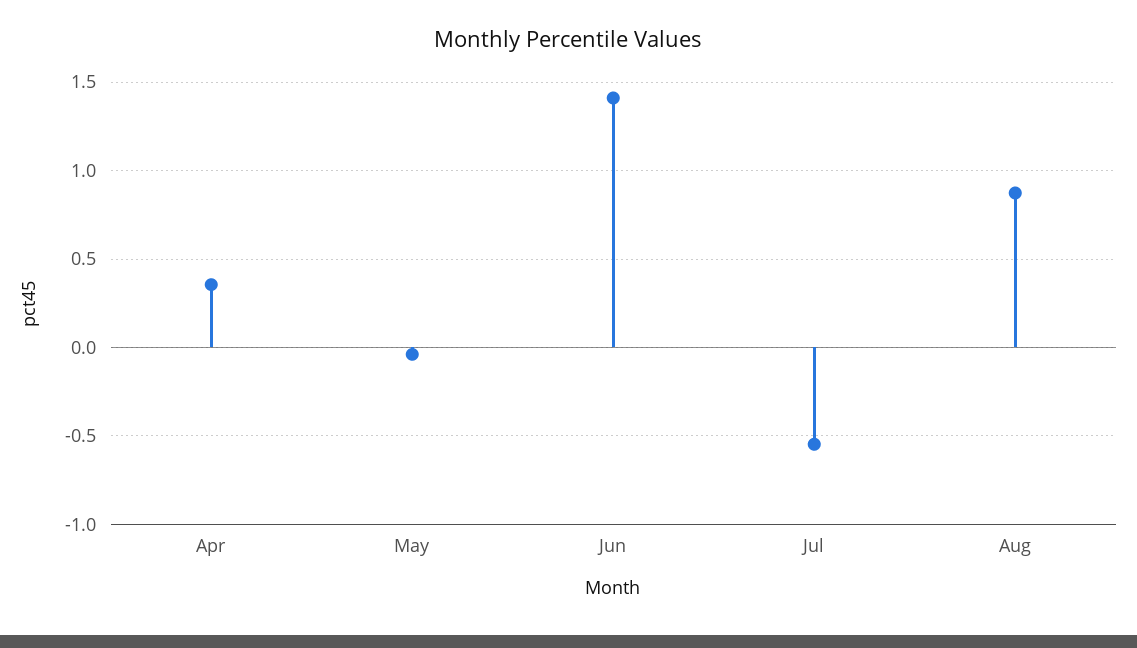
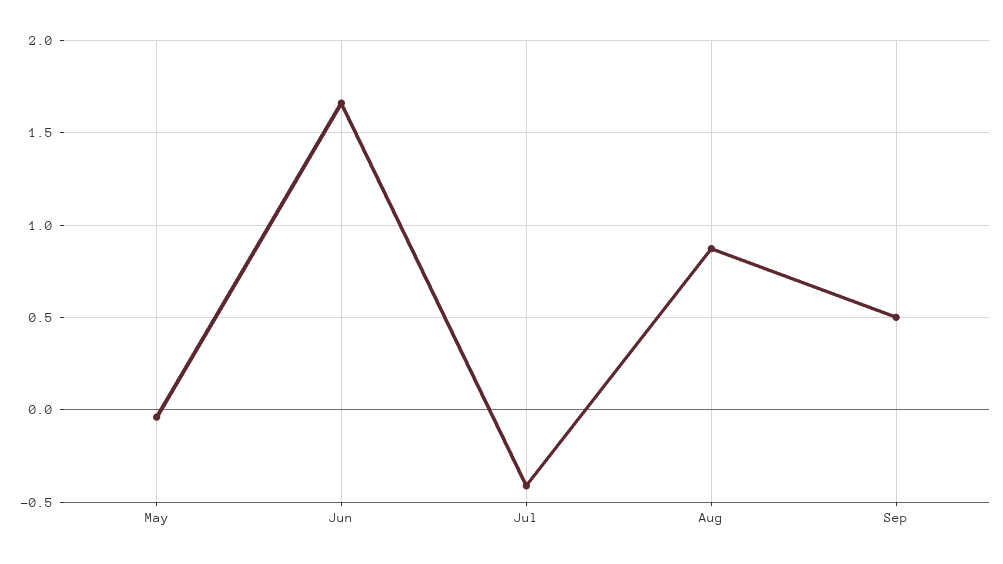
Apr: 0.35 -> none
Jun: 1.4 -> 1.65
Jul: -0.55 -> -0.4
Sep: none -> 0.5

